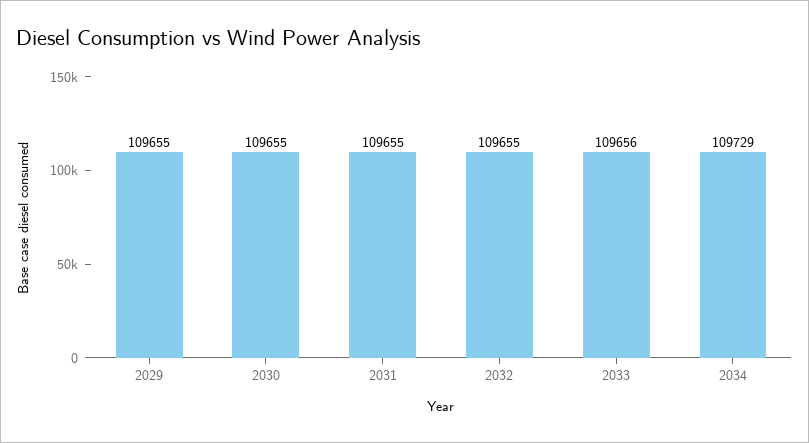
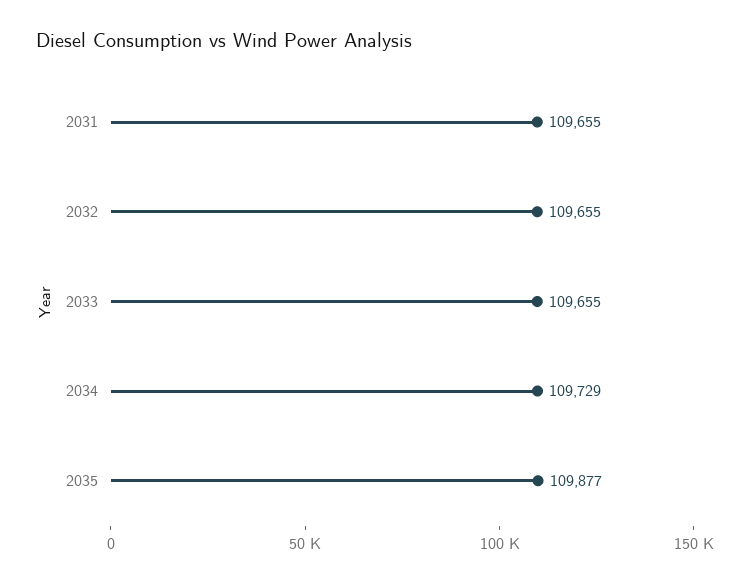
2029: 109655 -> none
2030: 109655 -> none
2033: 109656 -> 109655
2035: none -> 109877

